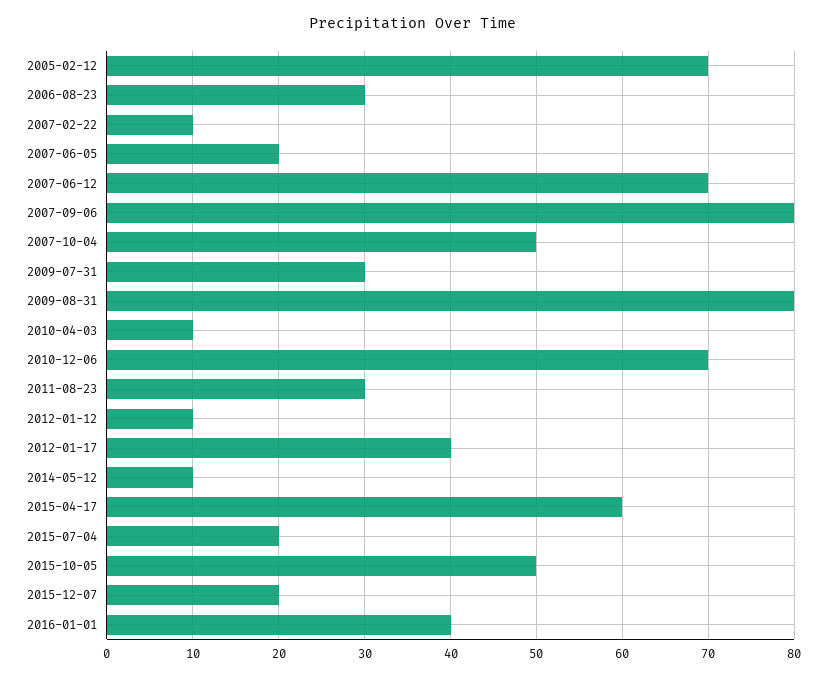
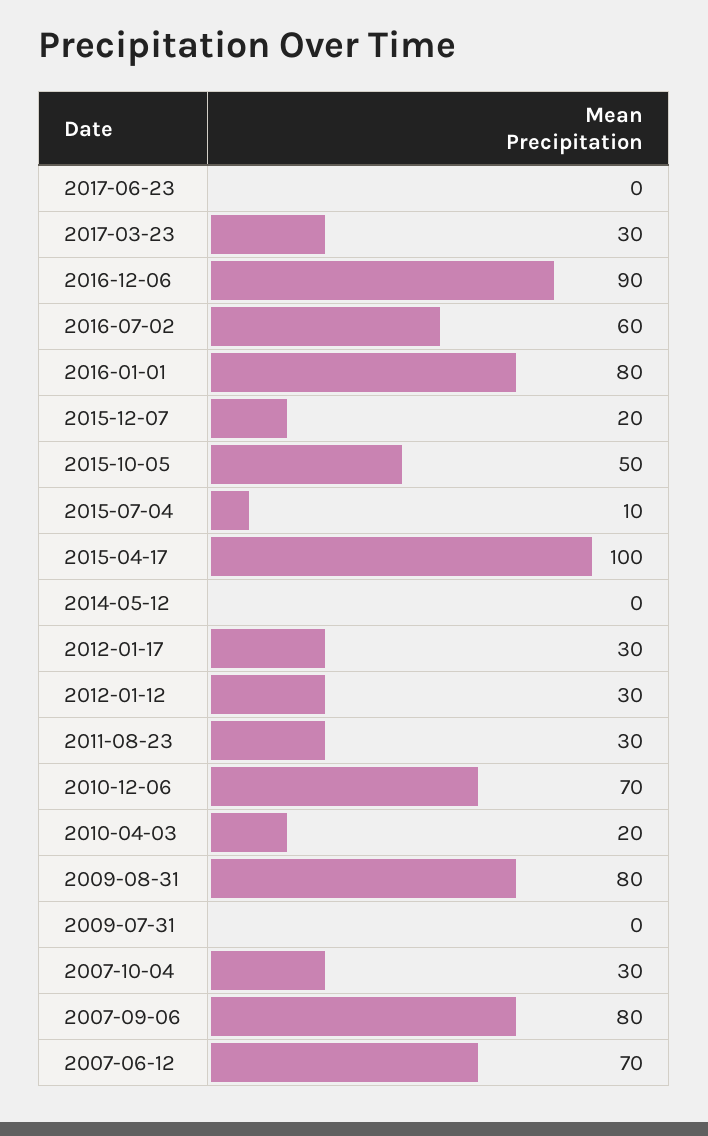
2005-02-12: 70 -> none
2006-08-23: 30 -> none
2007-02-22: 10 -> none
2007-06-05: 20 -> none
2007-10-04: 50 -> 30
2009-07-31: 30 -> 0
2010-04-03: 10 -> 20
2012-01-12: 10 -> 30
2012-01-17: 40 -> 30
2014-05-12: 10 -> 0
2015-04-17: 60 -> 100
2015-07-04: 20 -> 10
2016-01-01: 40 -> 80
2017-06-23: none -> 0
2017-03-23: none -> 30
2016-12-06: none -> 90
2016-07-02: none -> 60

